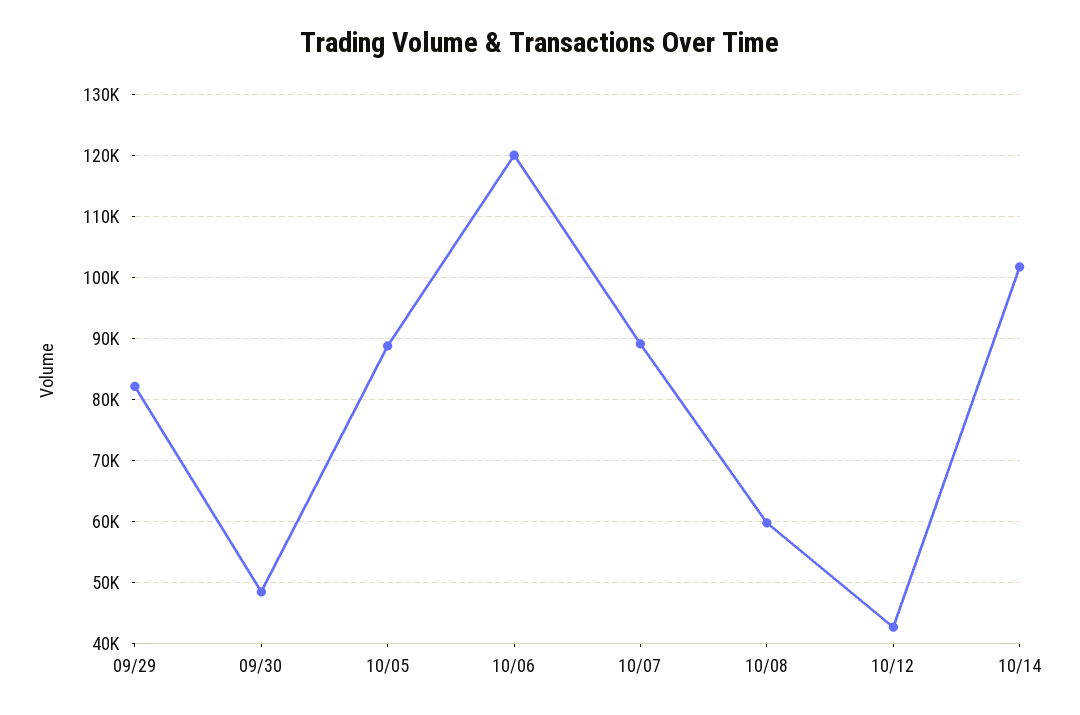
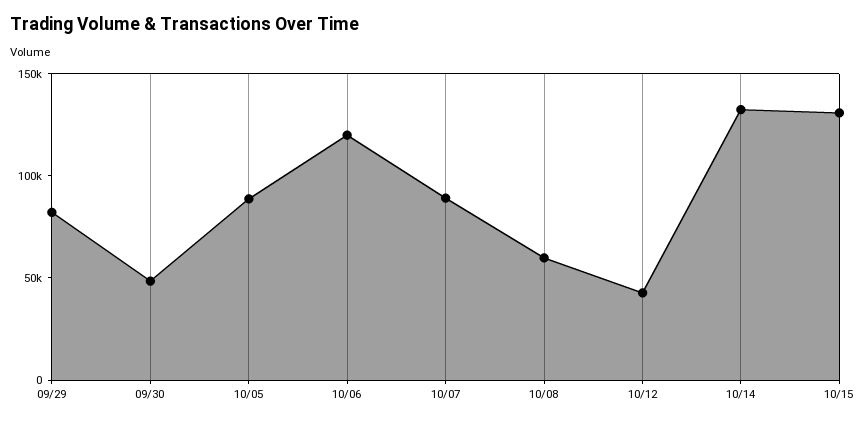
10/14: 102000 -> 130000
10/15: none -> 130000

